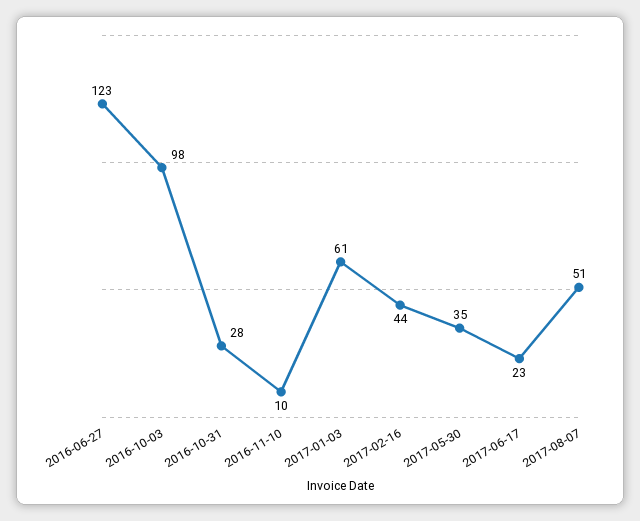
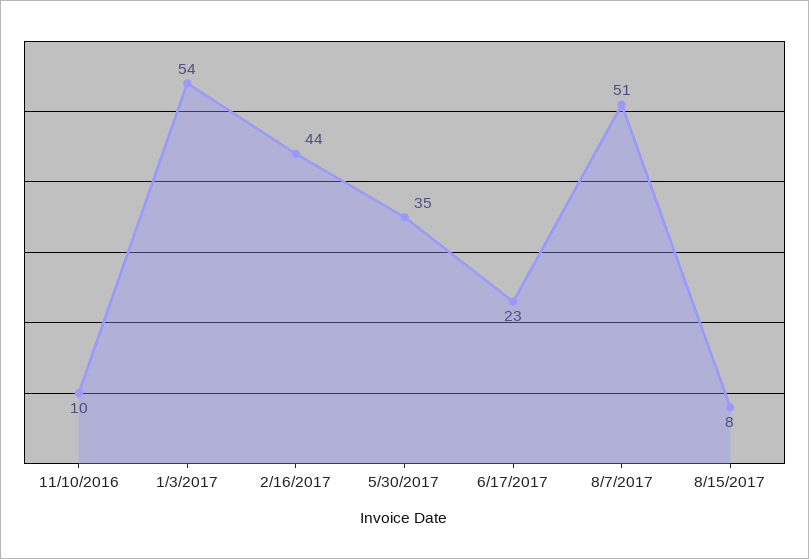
2016-06-27: 123 -> none
2016-10-03: 98 -> none
2016-10-31: 28 -> none
2017-01-03: 61 -> 54
8/15/2017: none -> 8

